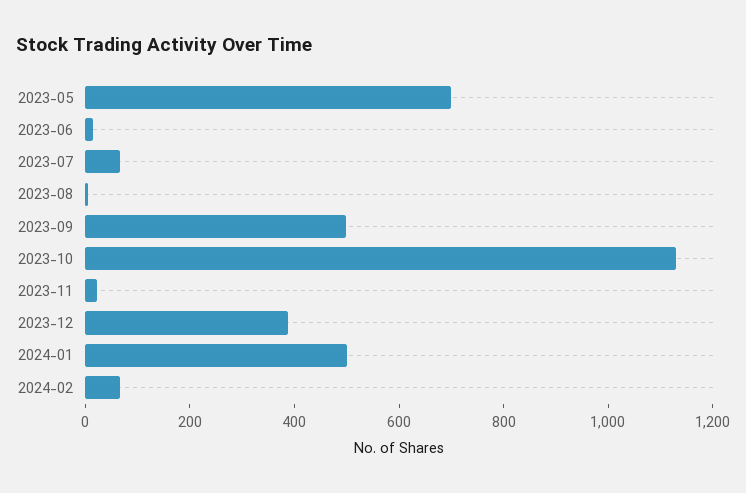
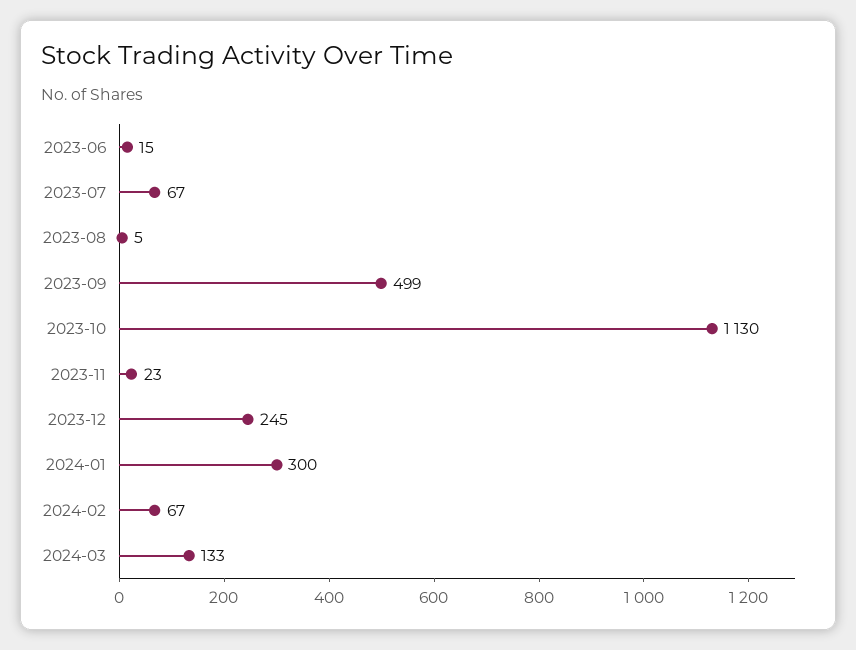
2023-05: 700 -> none
2023-12: 400 -> 245
2024-01: 500 -> 300
2024-03: none -> 133

